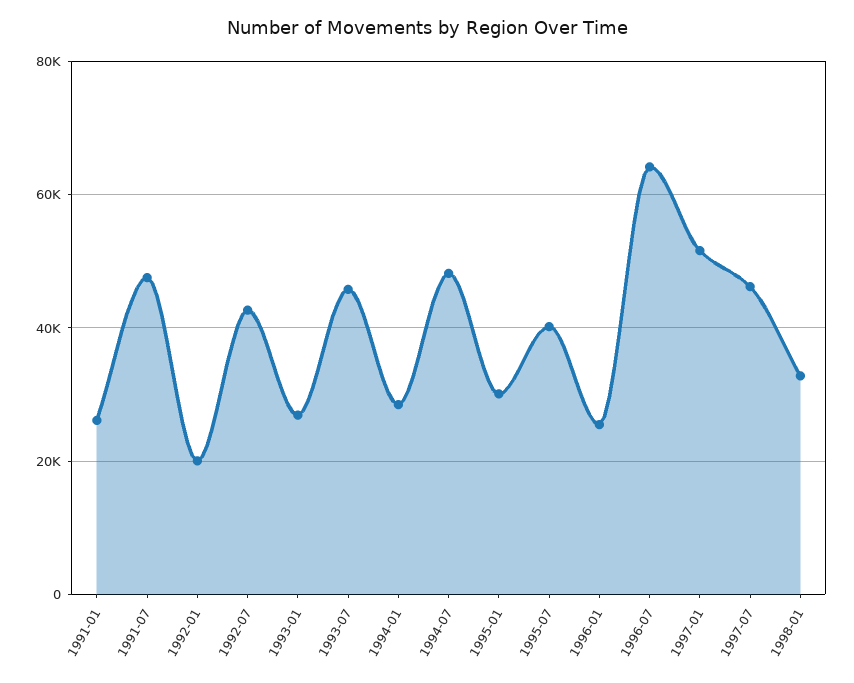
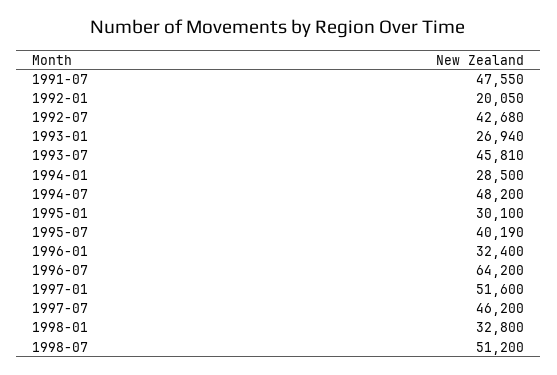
1991-01: 26000 -> none
1996-01: 26000 -> 32400
1998-07: none -> 51200

